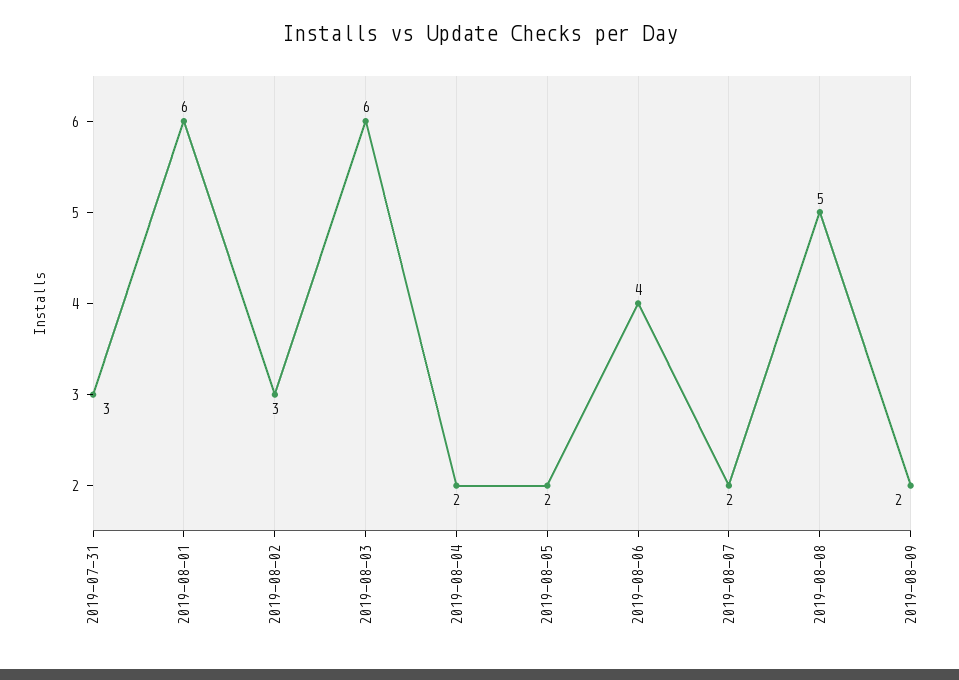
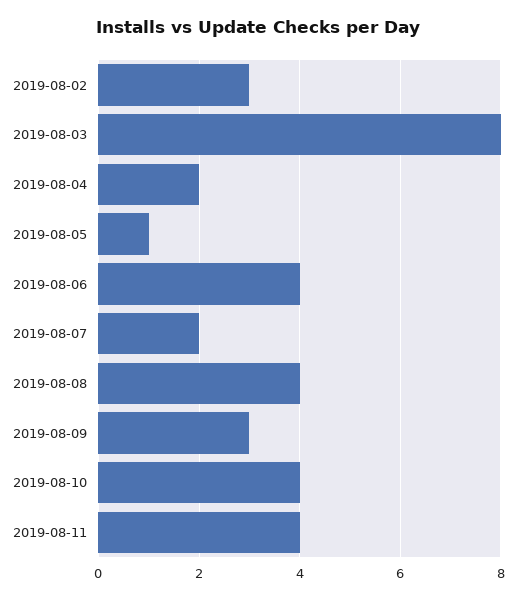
2019-07-31: 3 -> none
2019-08-01: 6 -> none
2019-08-03: 6 -> 8
2019-08-05: 2 -> 1
2019-08-08: 5 -> 4
2019-08-09: 2 -> 3
2019-08-10: none -> 4
2019-08-11: none -> 4

